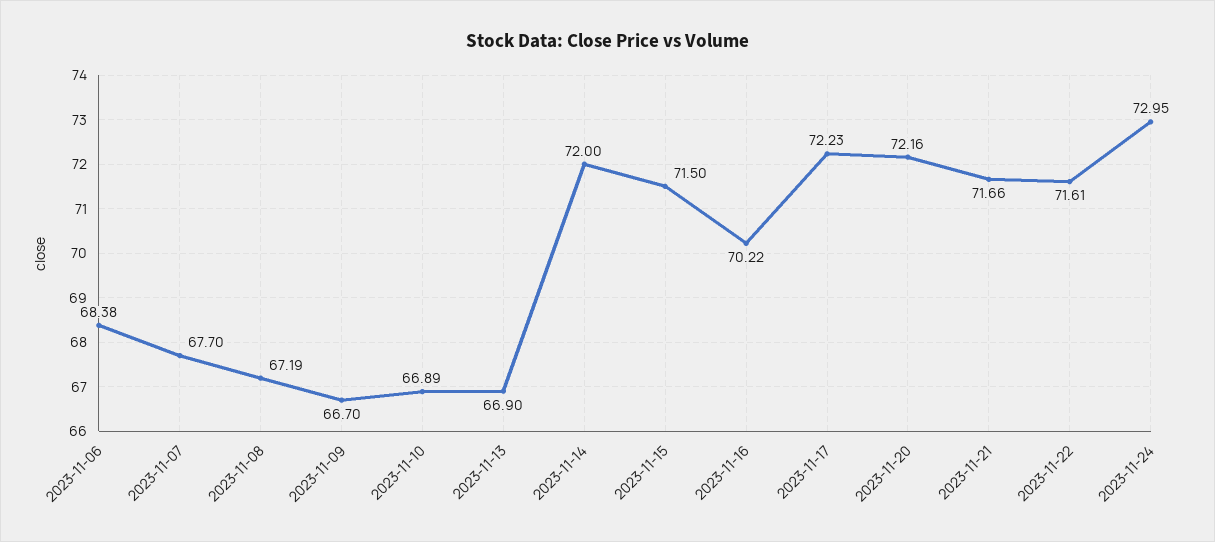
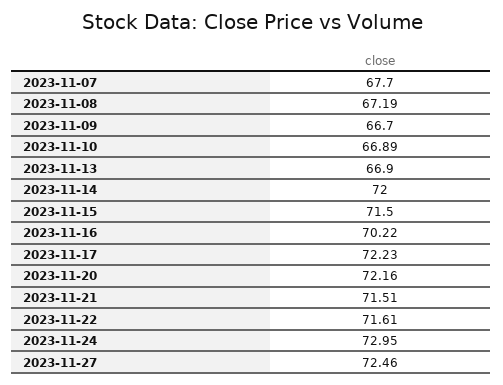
2023-11-06: 68.38 -> none
2023-11-21: 71.66 -> 71.51
2023-11-27: none -> 72.46

